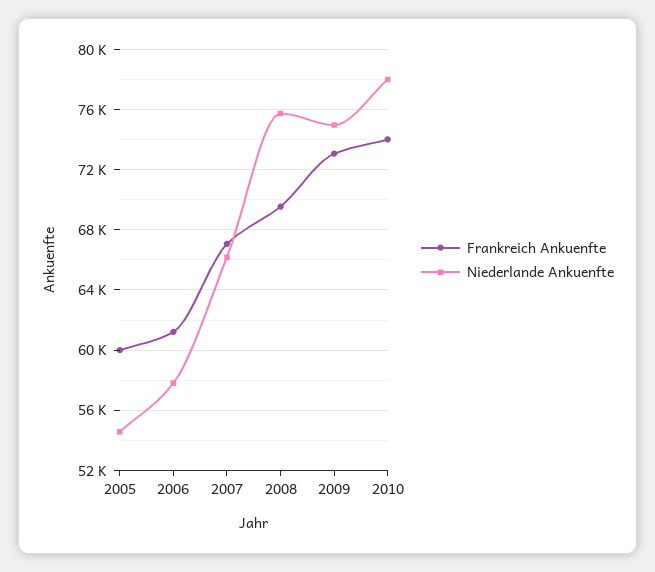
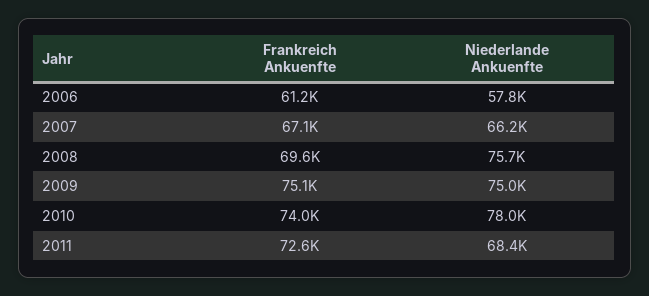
Frankreich Ankuenfte, 2005: 60000 -> none
Niederlande Ankuenfte, 2005: 54500 -> none
Frankreich Ankuenfte, 2009: 73000 -> 75100
Frankreich Ankuenfte, 2011: none -> 72600
Niederlande Ankuenfte, 2011: none -> 68400

